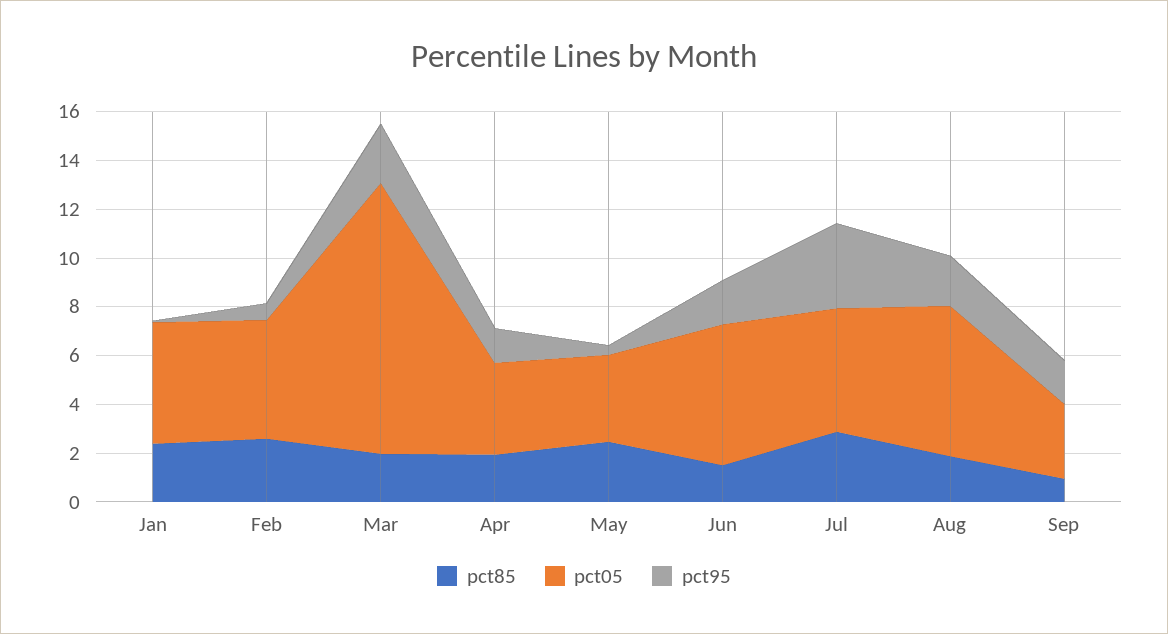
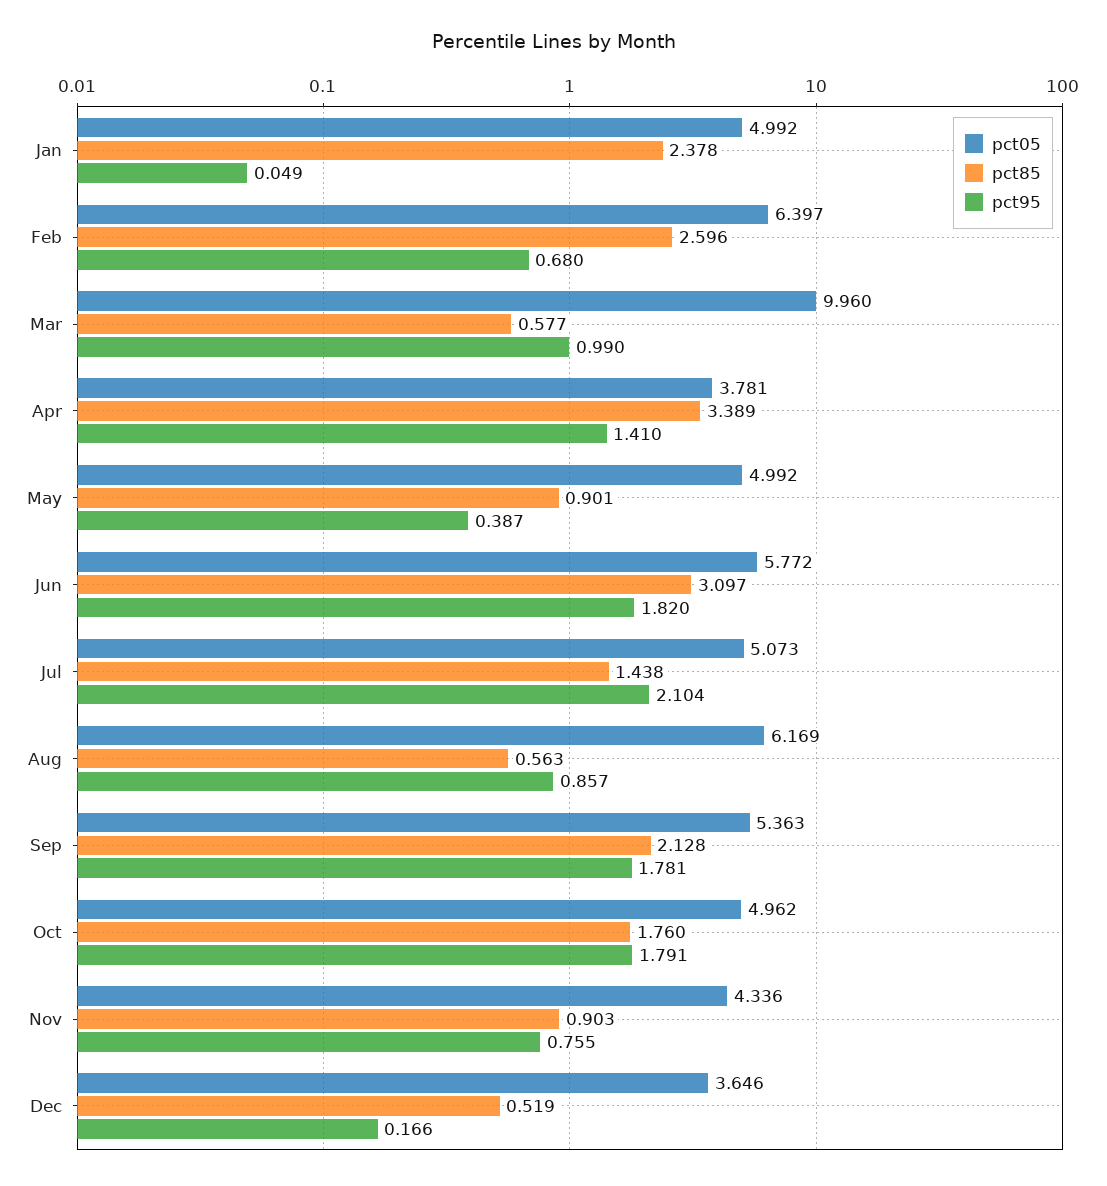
pct05, Feb: 5 -> 6.397
pct85, Mar: 2 -> 0.577
pct05, Mar: 11 -> 9.96
pct95, Mar: 2.5 -> 0.99
pct85, Apr: 2 -> 3.389
pct85, May: 2.5 -> 0.901
pct05, May: 3.5 -> 4.992
pct85, Jun: 1.5 -> 3.097
pct85, Jul: 3 -> 1.438
pct95, Jul: 3.5 -> 2.104
pct85, Aug: 2 -> 0.563
pct95, Aug: 2 -> 0.857
pct85, Sep: 1 -> 2.128
pct05, Sep: 3 -> 5.363
pct05, Oct: none -> 4.962
pct85, Oct: none -> 1.76
pct95, Oct: none -> 1.791
pct05, Nov: none -> 4.336
pct85, Nov: none -> 0.903
pct95, Nov: none -> 0.755
pct05, Dec: none -> 3.646
pct85, Dec: none -> 0.519
pct95, Dec: none -> 0.166

